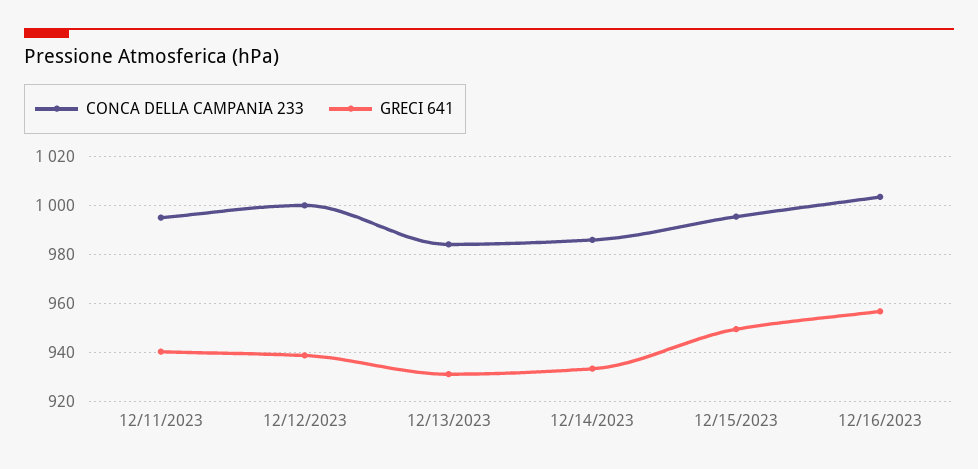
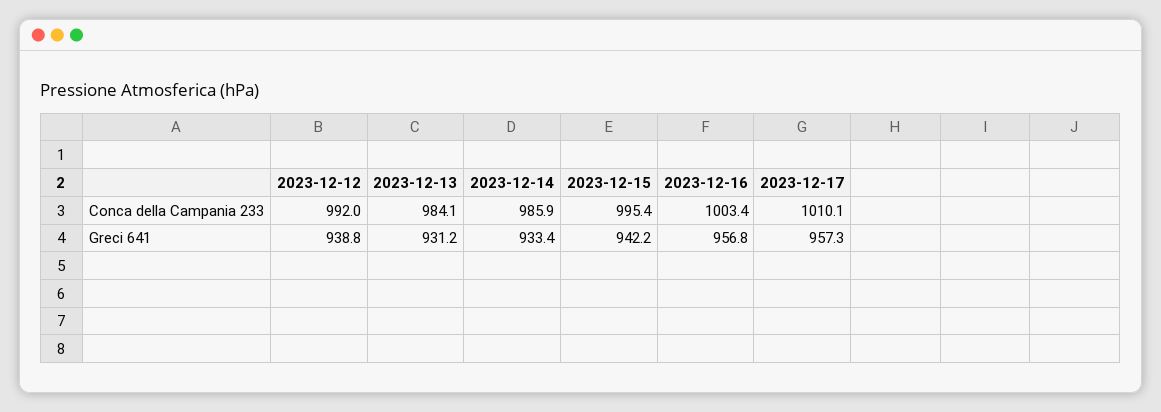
CONCA DELLA CAMPANIA 233, 12/11/2023: 995 -> none
GRECI 641, 12/11/2023: 940 -> none
CONCA DELLA CAMPANIA 233, 12/12/2023: 1000 -> 992
GRECI 641, 12/15/2023: 950 -> 942.2
CONCA DELLA CAMPANIA 233, 2023-12-17: none -> 1010.1
GRECI 641, 2023-12-17: none -> 957.3

